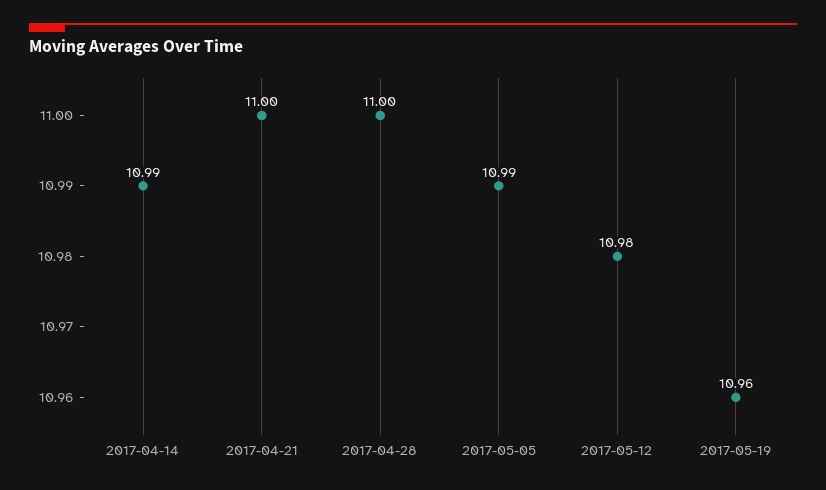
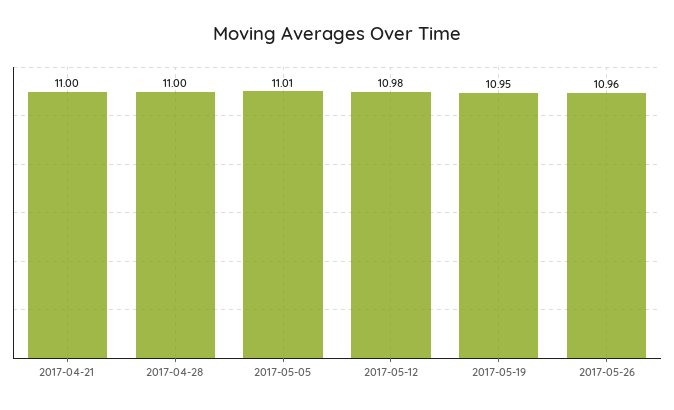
2017-04-14: 10.99 -> none
2017-05-05: 10.99 -> 11.01
2017-05-19: 10.96 -> 10.95
2017-05-26: none -> 10.96

